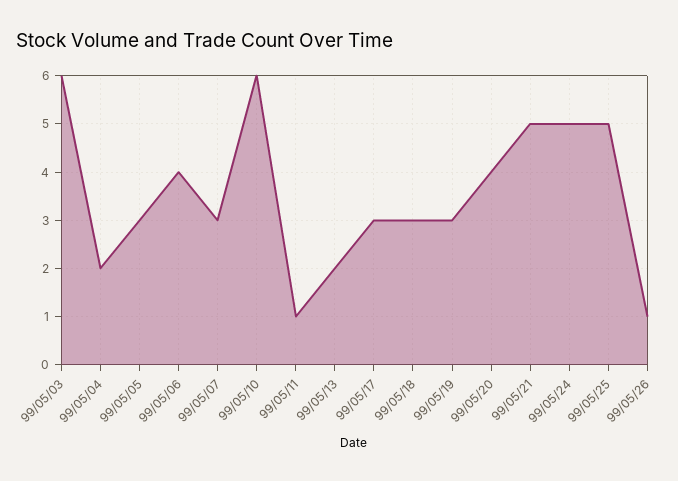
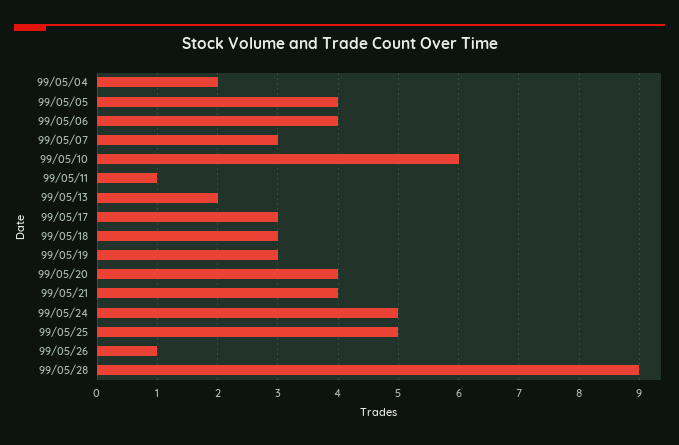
99/05/03: 6 -> none
99/05/05: 3 -> 4
99/05/21: 5 -> 4
99/05/28: none -> 9

